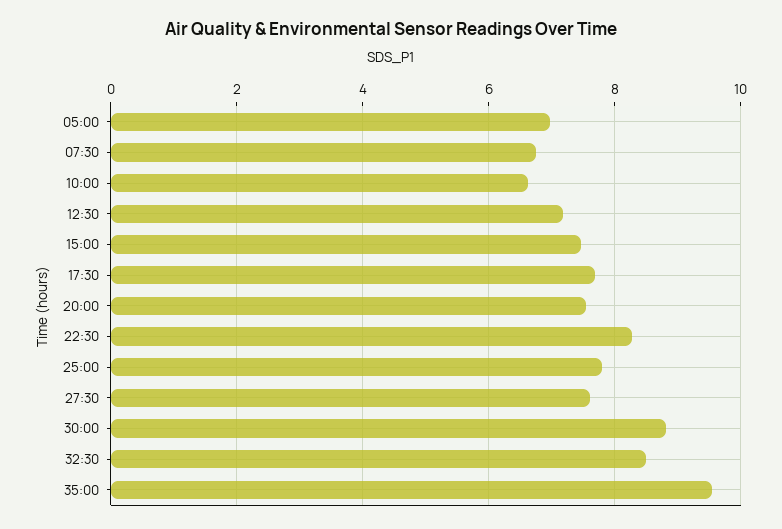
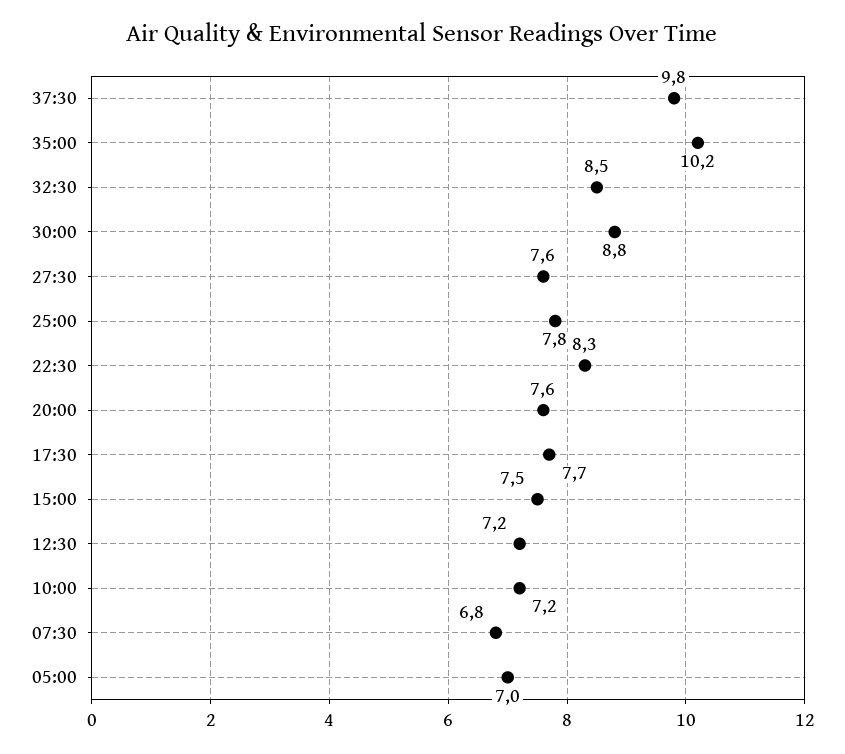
10:00: 6.6 -> 7.2
35:00: 9.6 -> 10.2
37:30: none -> 9.8

